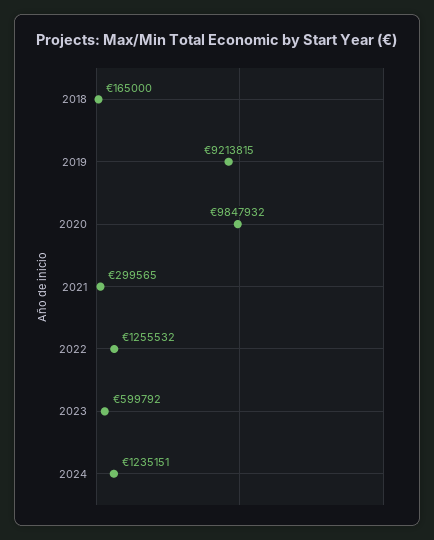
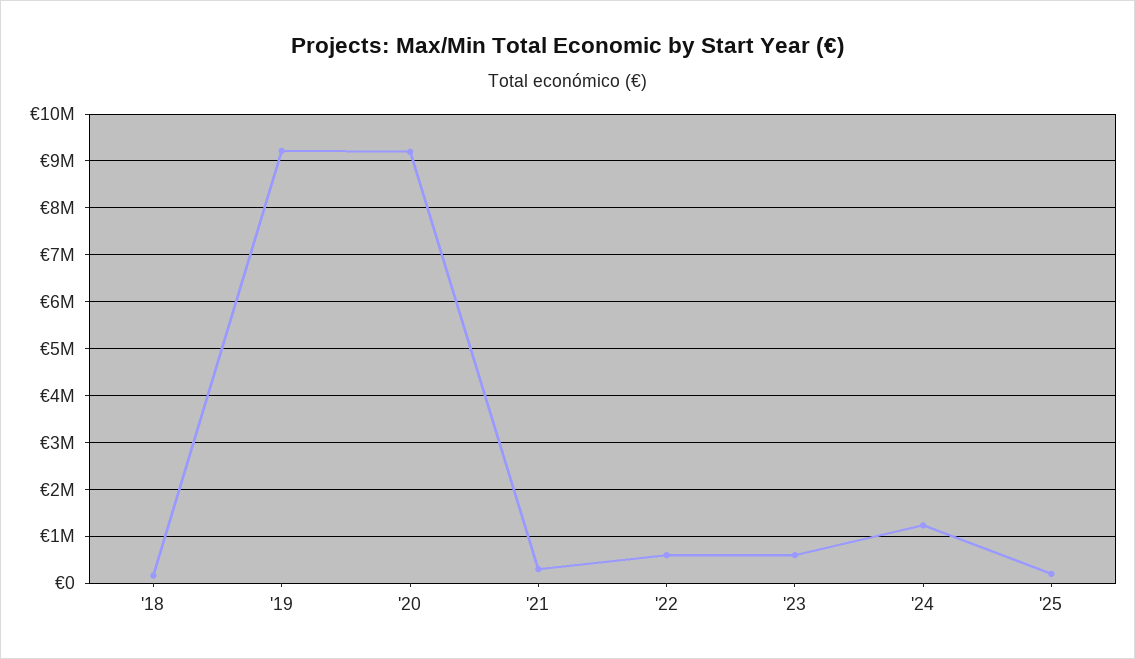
2020: 9847932 -> 9200000
2022: 1255532 -> 600000
'25: none -> 200000

